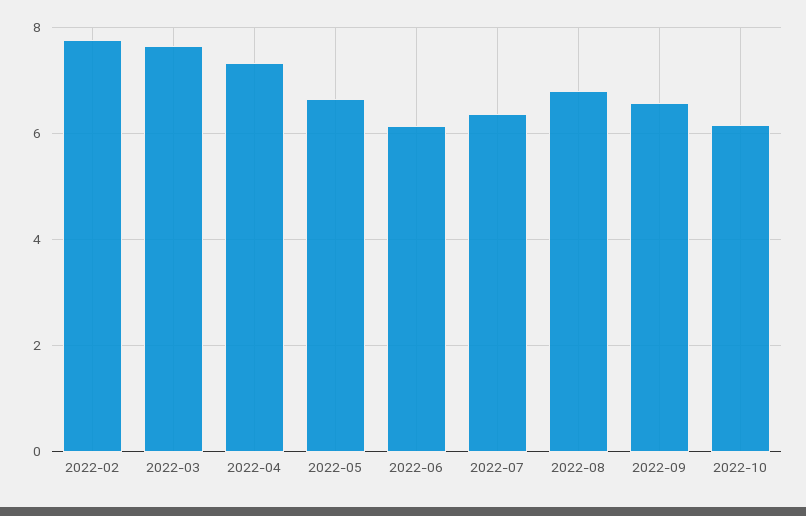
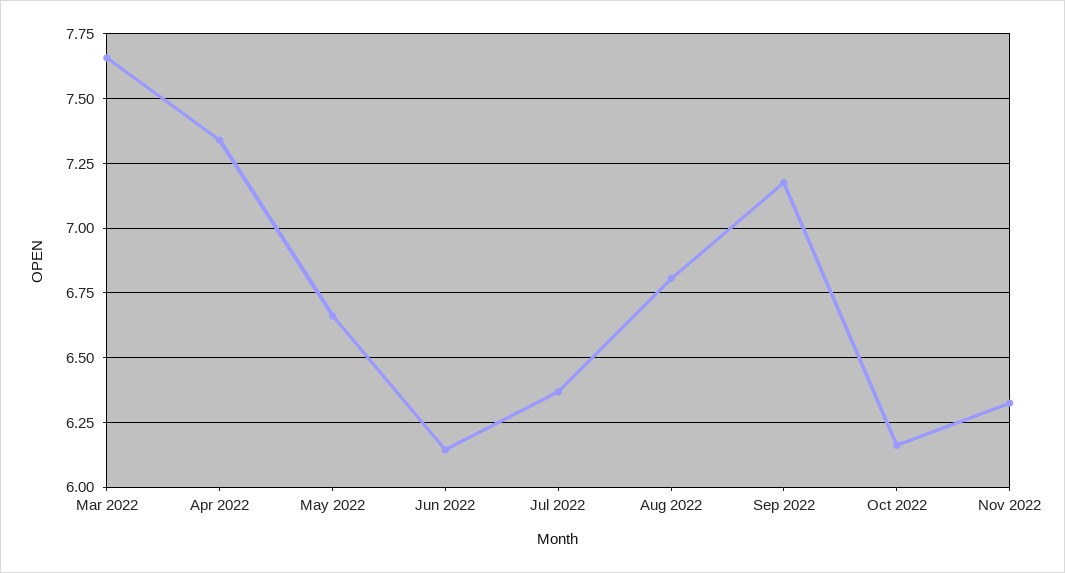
2022-02: 7.8 -> none
2022-09: 6.6 -> 7.175
Nov 2022: none -> 6.325

